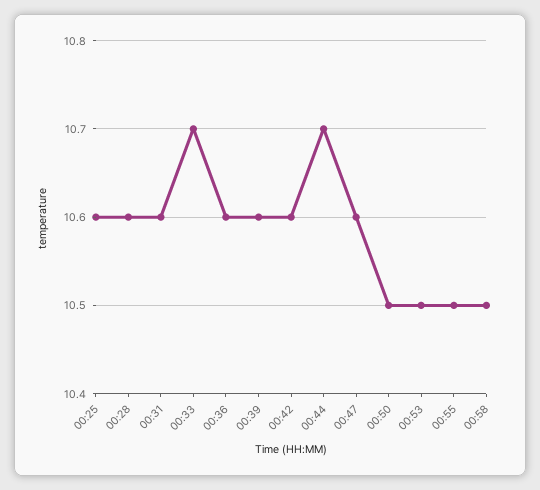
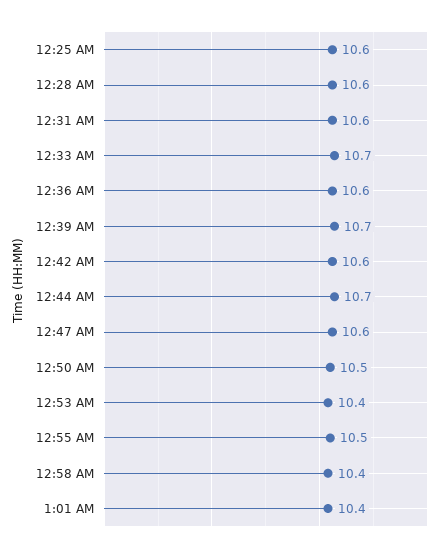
00:39: 10.6 -> 10.7
00:53: 10.5 -> 10.4
00:58: 10.5 -> 10.4
1:01 AM: none -> 10.4

